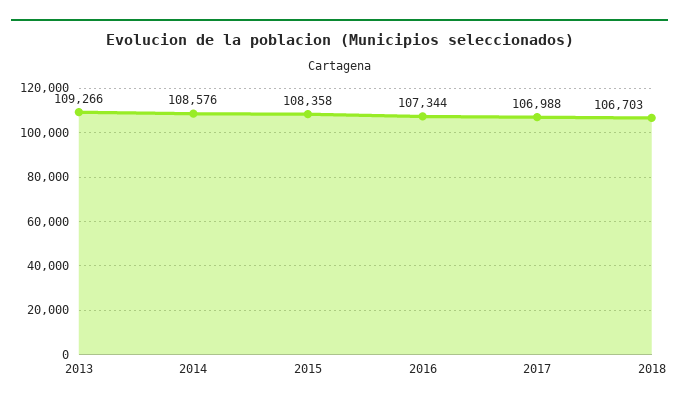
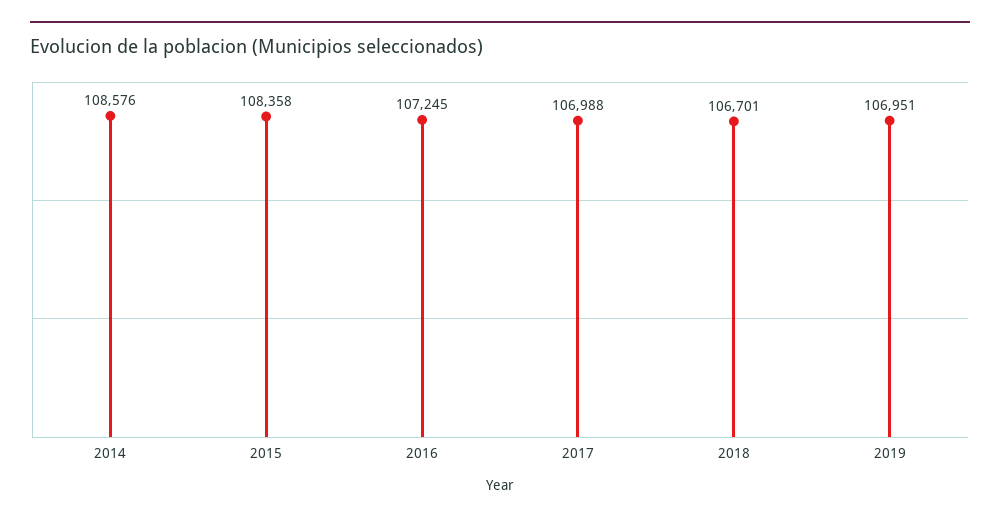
2013: 109266 -> none
2016: 107344 -> 107245
2018: 106703 -> 106701
2019: none -> 106951

